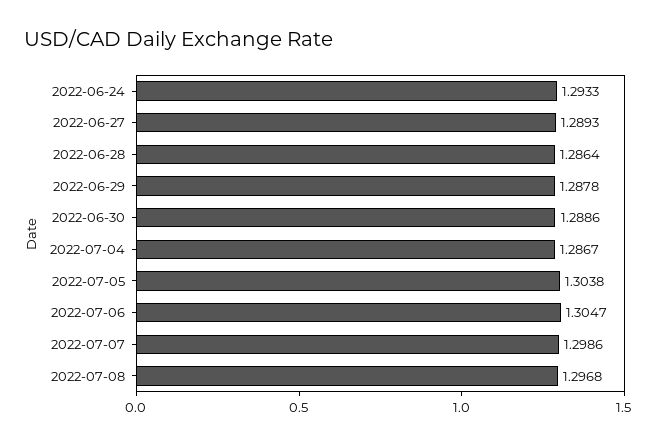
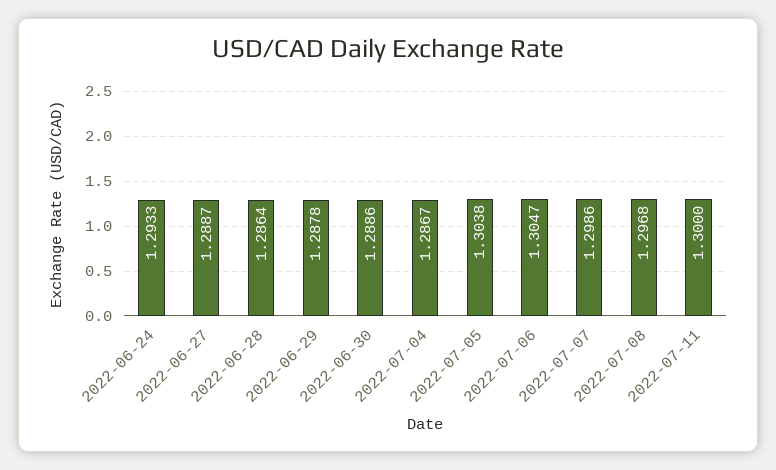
2022-06-27: 1.2893 -> 1.2887
2022-07-11: none -> 1.3

